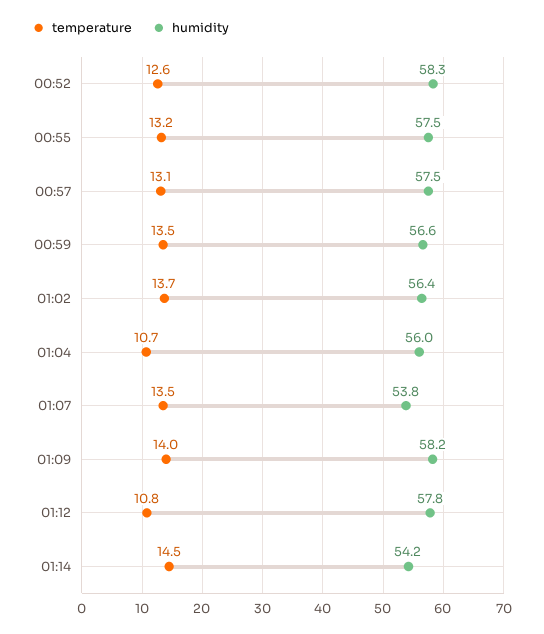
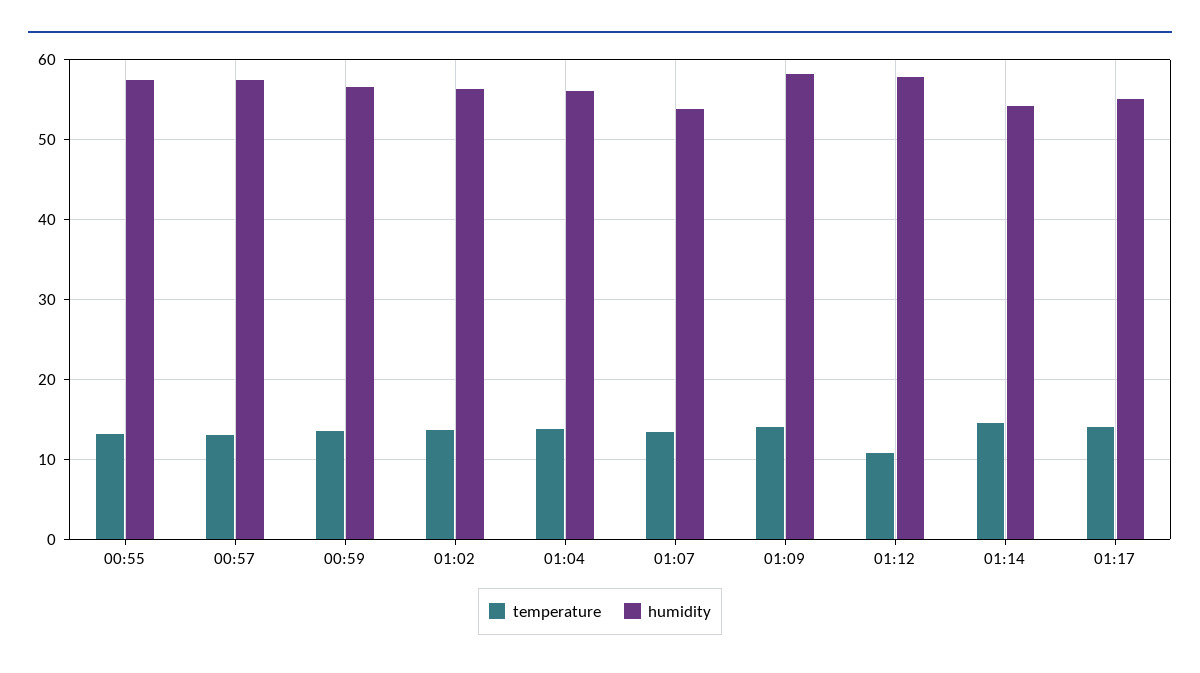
temperature, 00:52: 12.6 -> none
humidity, 00:52: 58.3 -> none
temperature, 01:04: 10.7 -> 14
temperature, 01:17: none -> 14
humidity, 01:17: none -> 55

